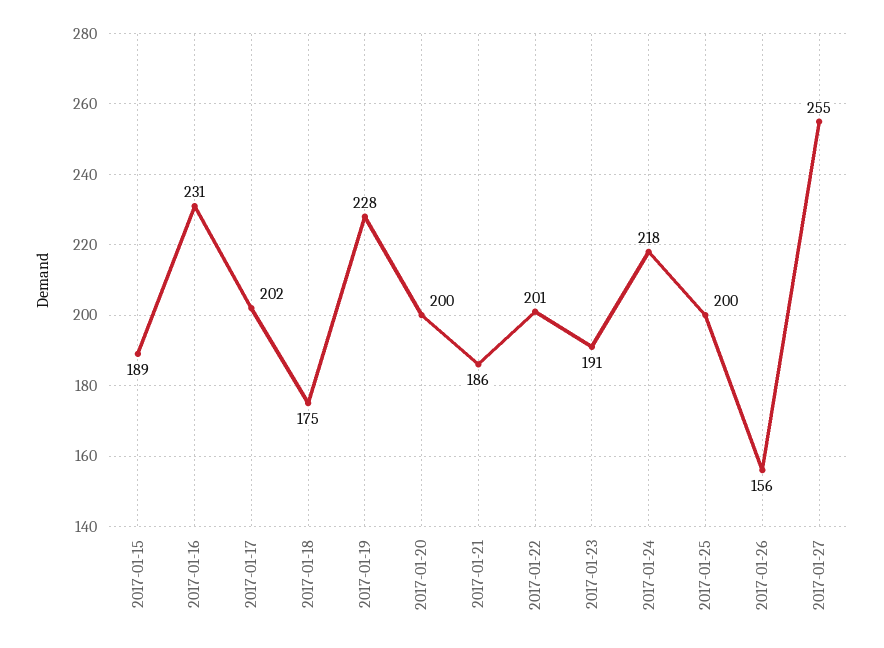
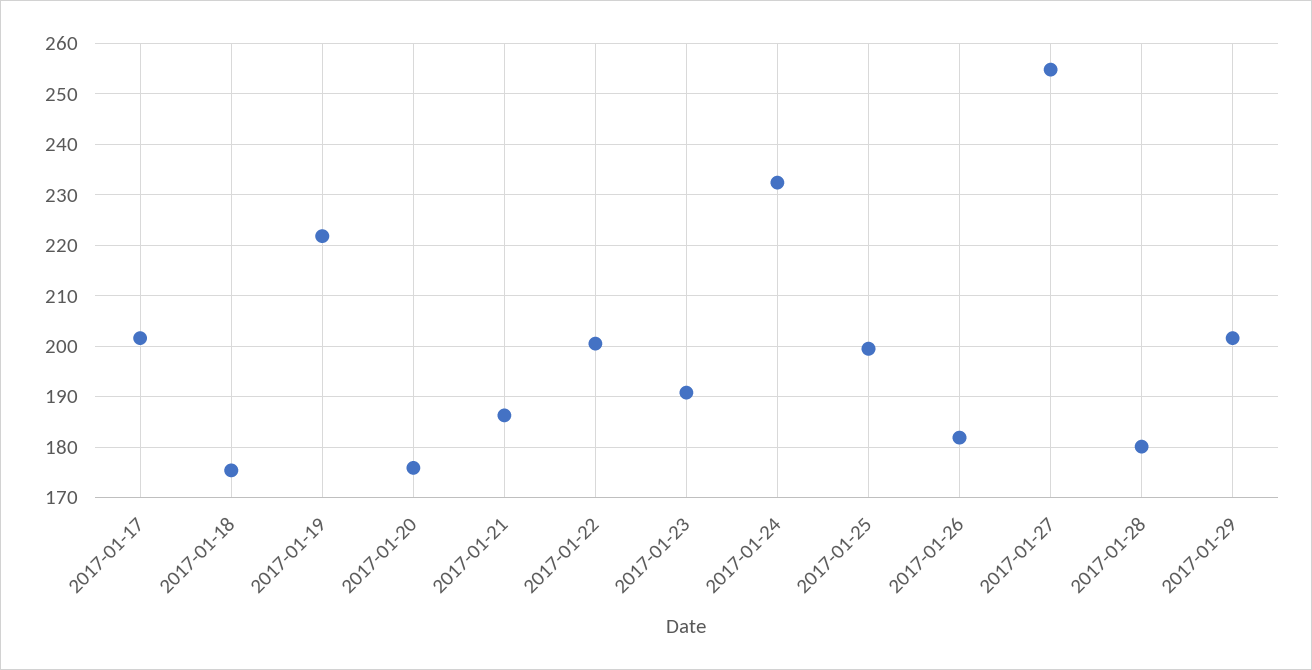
2017-01-15: 189 -> none
2017-01-16: 231 -> none
2017-01-19: 228 -> 222
2017-01-20: 200 -> 176
2017-01-24: 218 -> 232
2017-01-26: 156 -> 182
2017-01-28: none -> 180
2017-01-29: none -> 202

